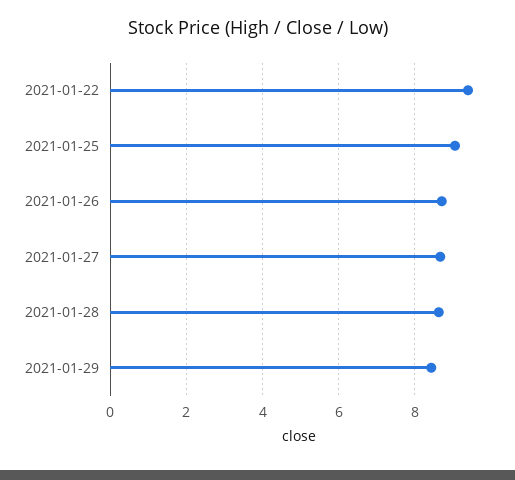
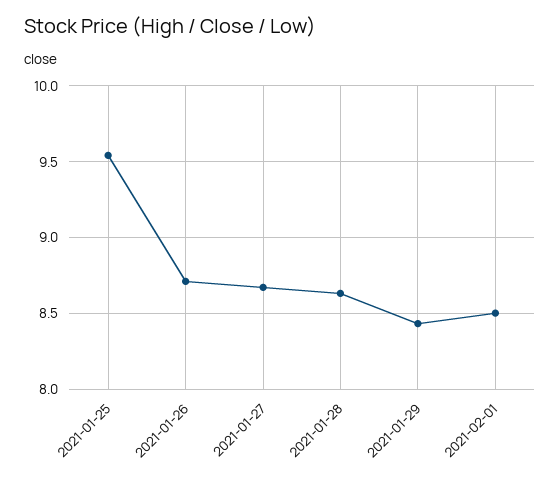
2021-01-22: 9.4 -> none
2021-01-25: 9 -> 9.55
2021-02-01: none -> 8.5

